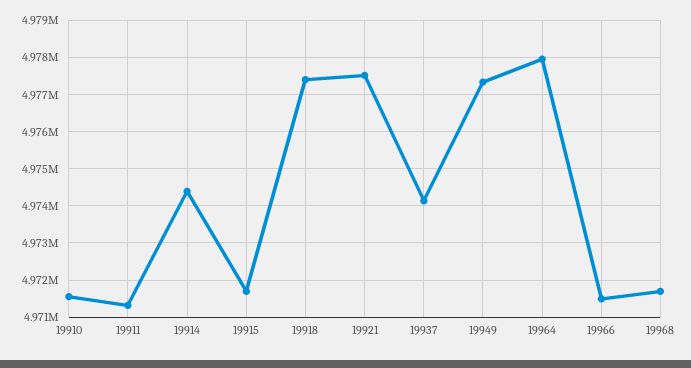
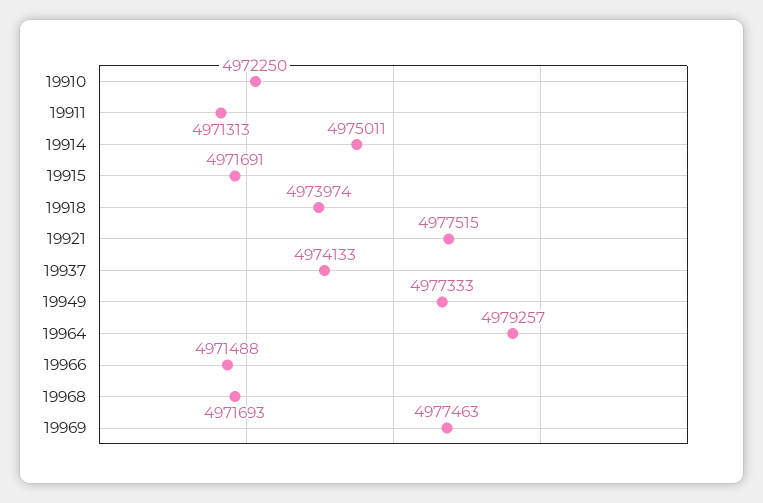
19910: 4971600 -> 4972250
19914: 4974400 -> 4975011
19918: 4977400 -> 4973974
19964: 4978000 -> 4979257
19969: none -> 4977463

